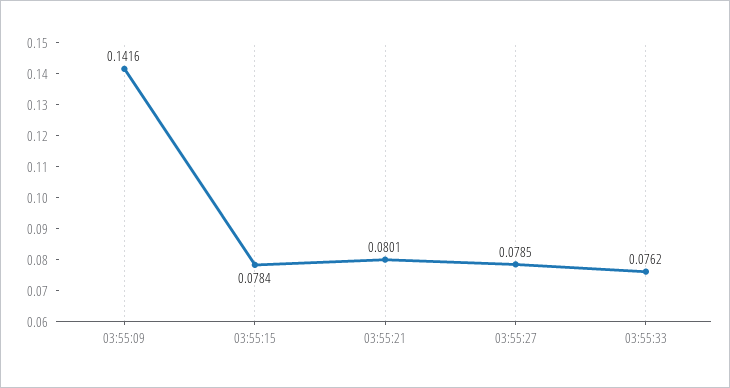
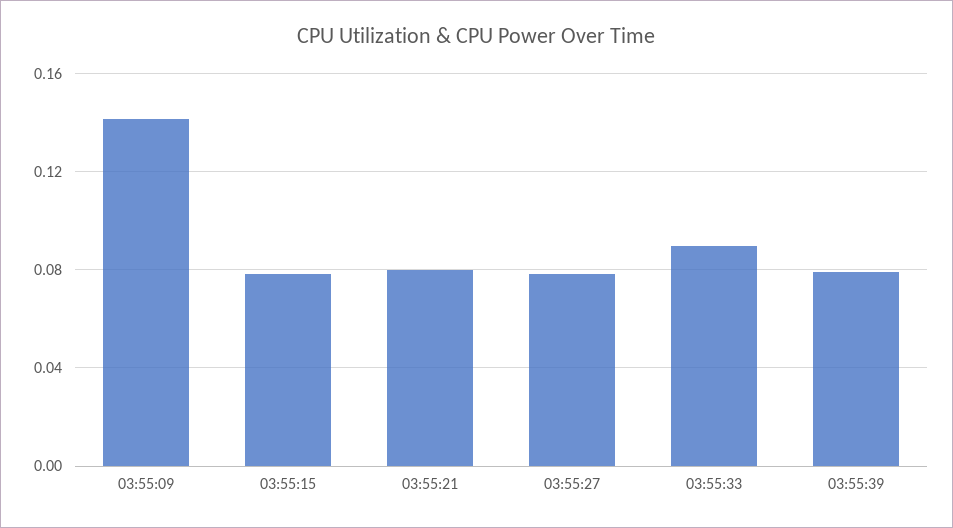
03:55:33: 0.0762 -> 0.09
03:55:39: none -> 0.08

